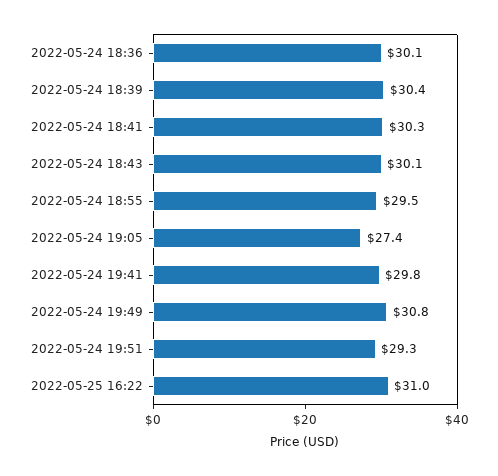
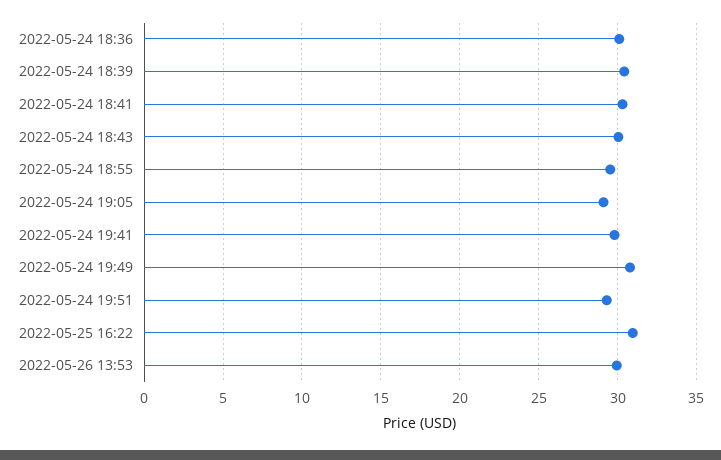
2022-05-24 19:05: 27.4 -> 29
2022-05-26 13:53: none -> 30

